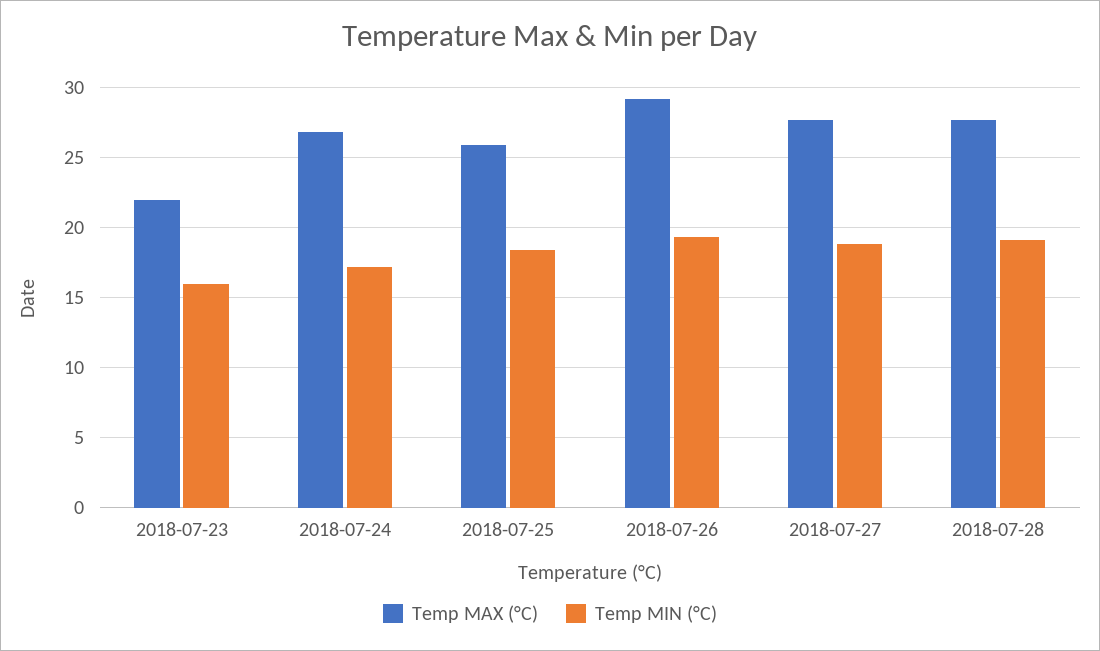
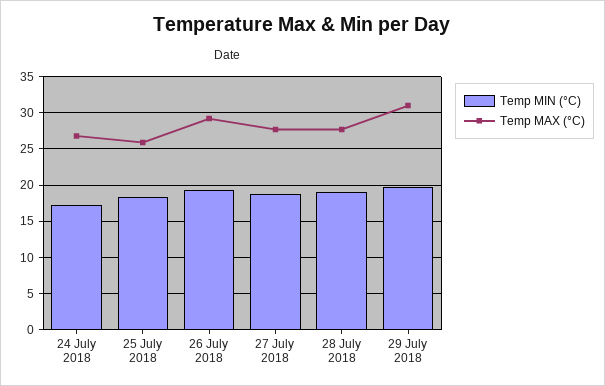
Temp MAX (°C), 2018-07-23: 22 -> none
Temp MIN (°C), 2018-07-23: 16 -> none
Temp MIN (°C), 29 July 2018: none -> 20
Temp MAX (°C), 29 July 2018: none -> 31

